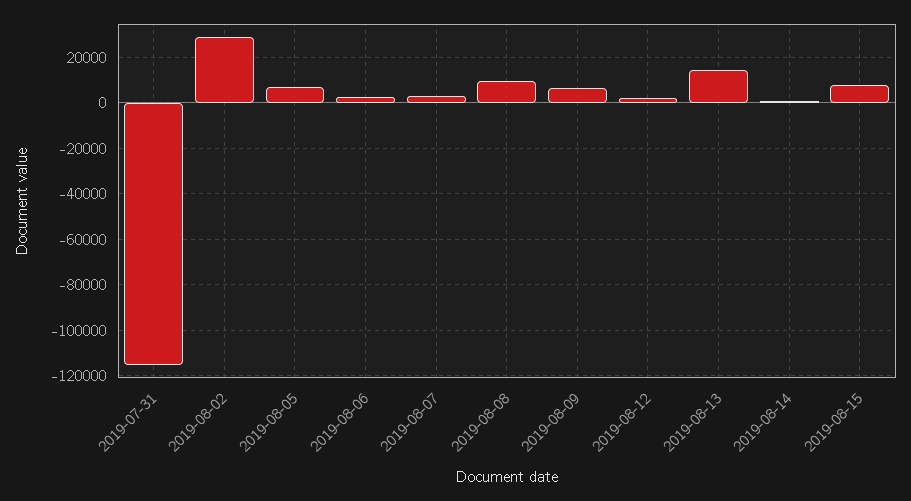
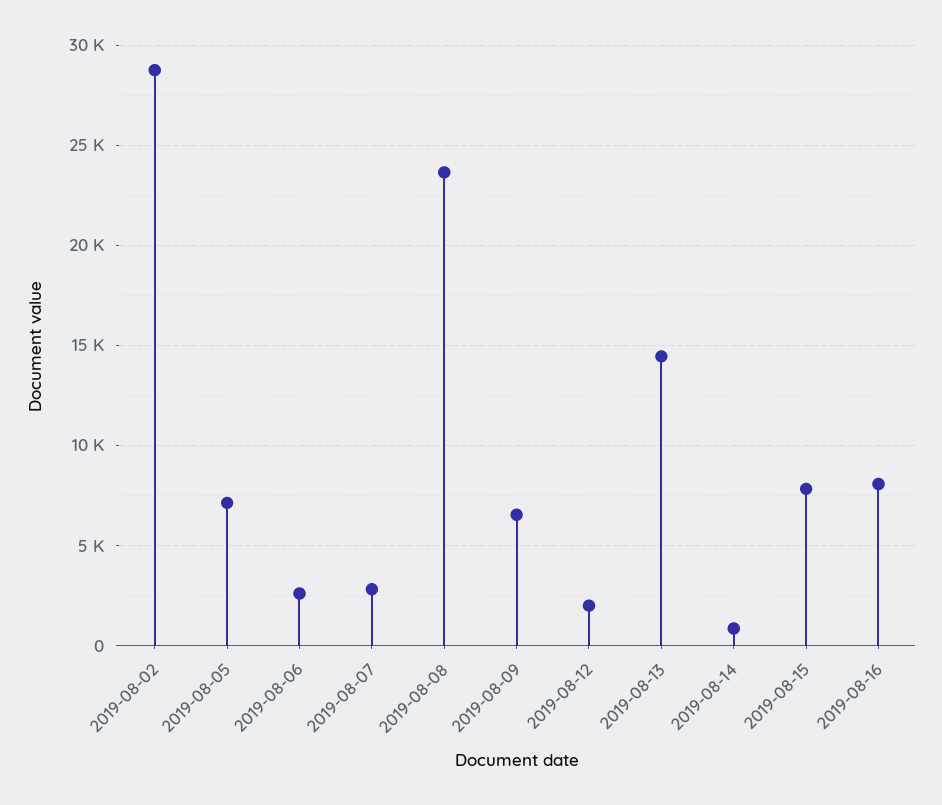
2019-07-31: -115000 -> none
2019-08-08: 10000 -> 23500
2019-08-16: none -> 8000

